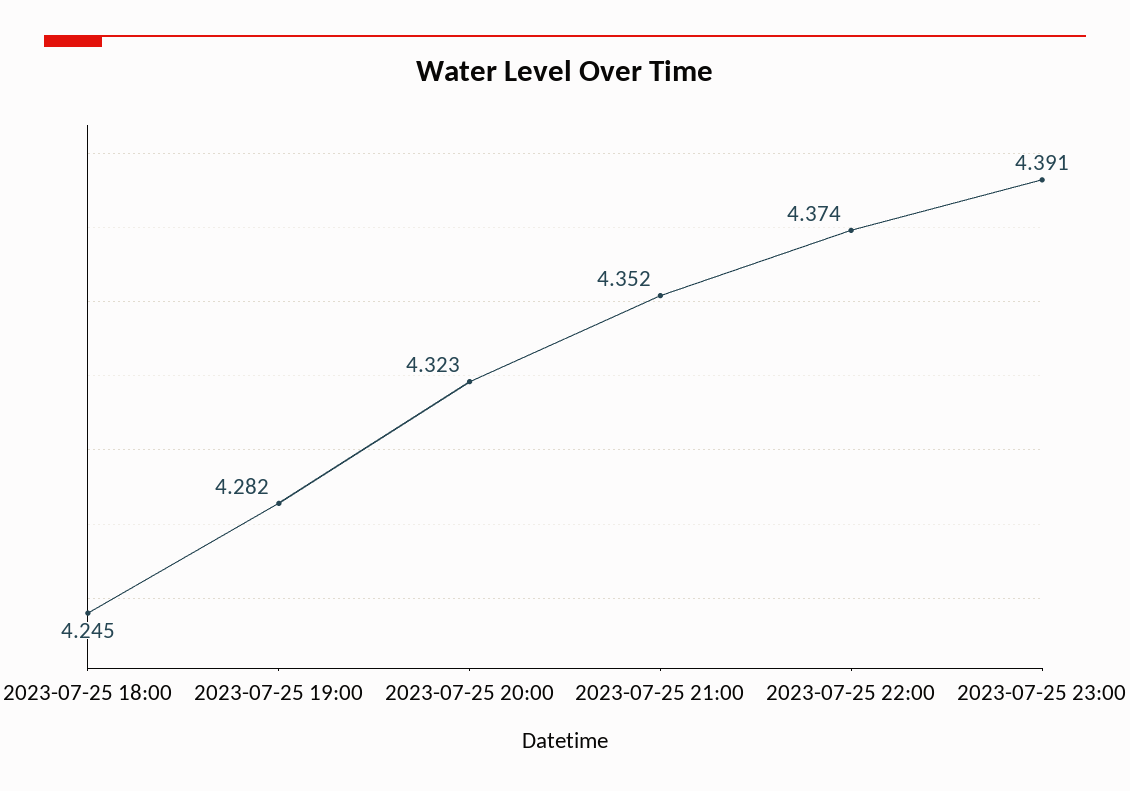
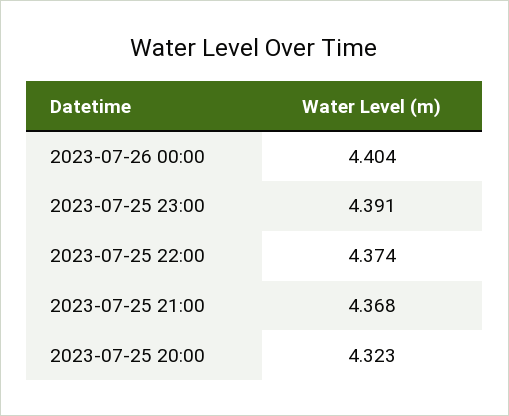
2023-07-25 18:00: 4.245 -> none
2023-07-25 19:00: 4.282 -> none
2023-07-25 21:00: 4.352 -> 4.368
2023-07-26 00:00: none -> 4.404

